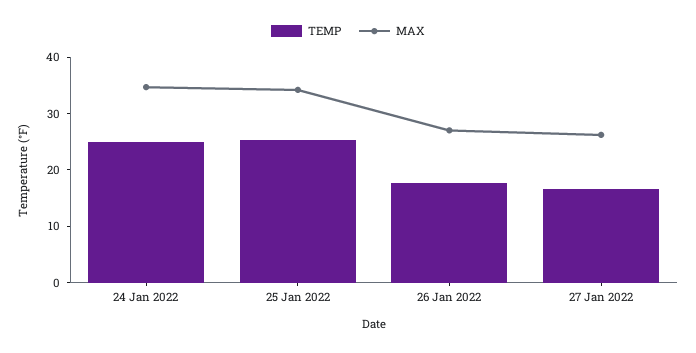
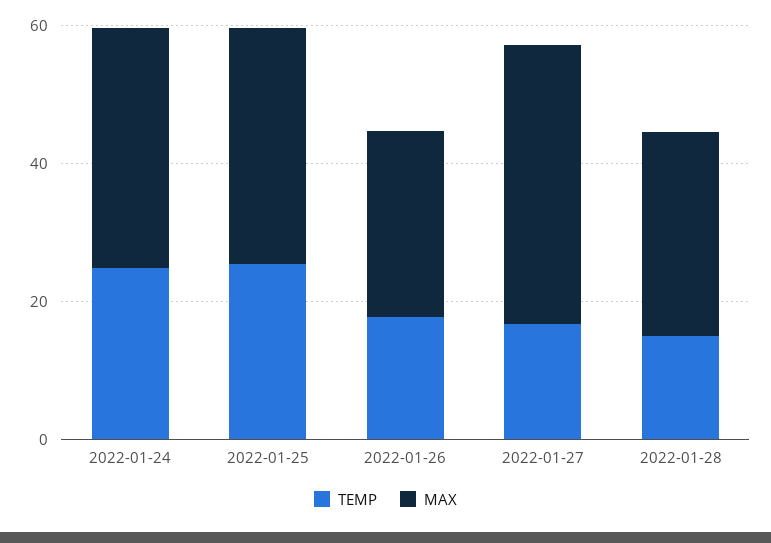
MAX, 27 Jan 2022: 26 -> 40
TEMP, 2022-01-28: none -> 15
MAX, 2022-01-28: none -> 30

